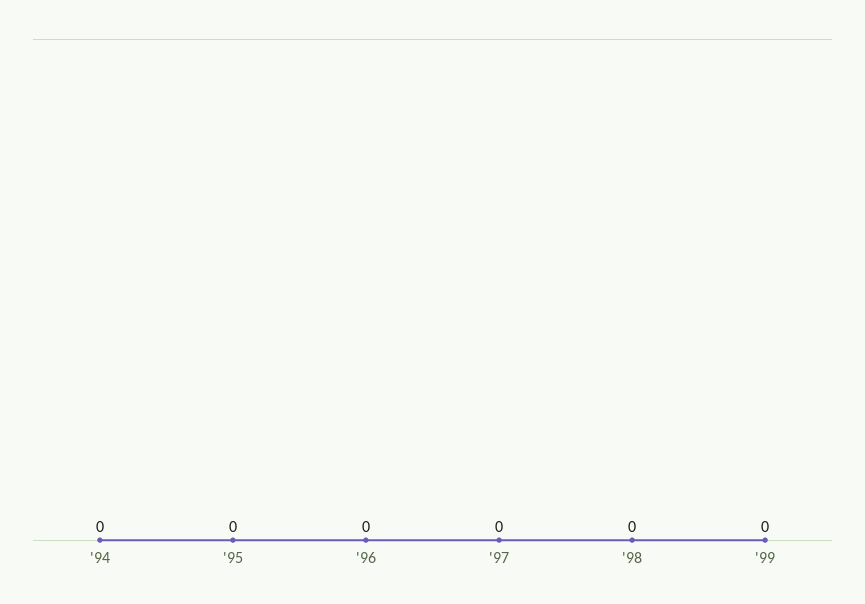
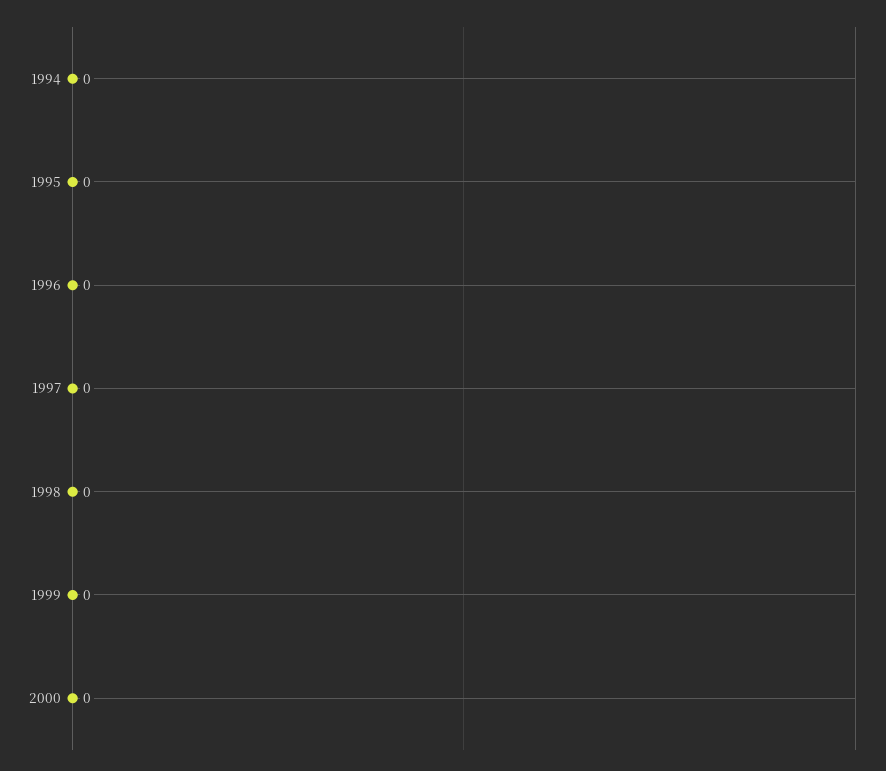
2000: none -> 0

